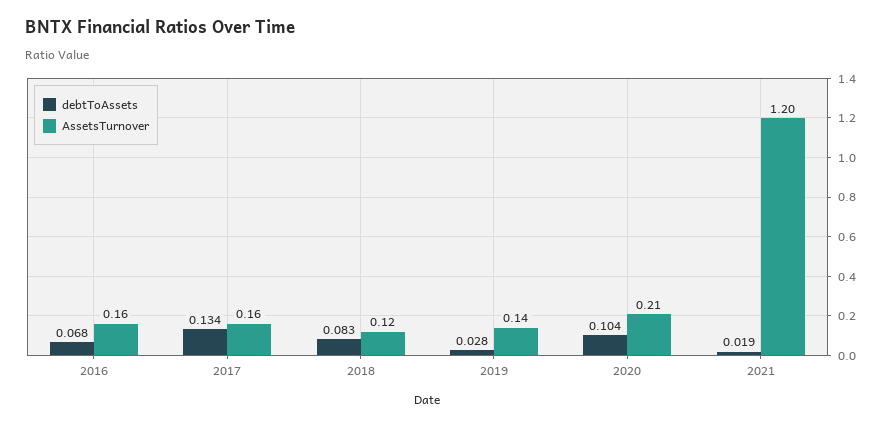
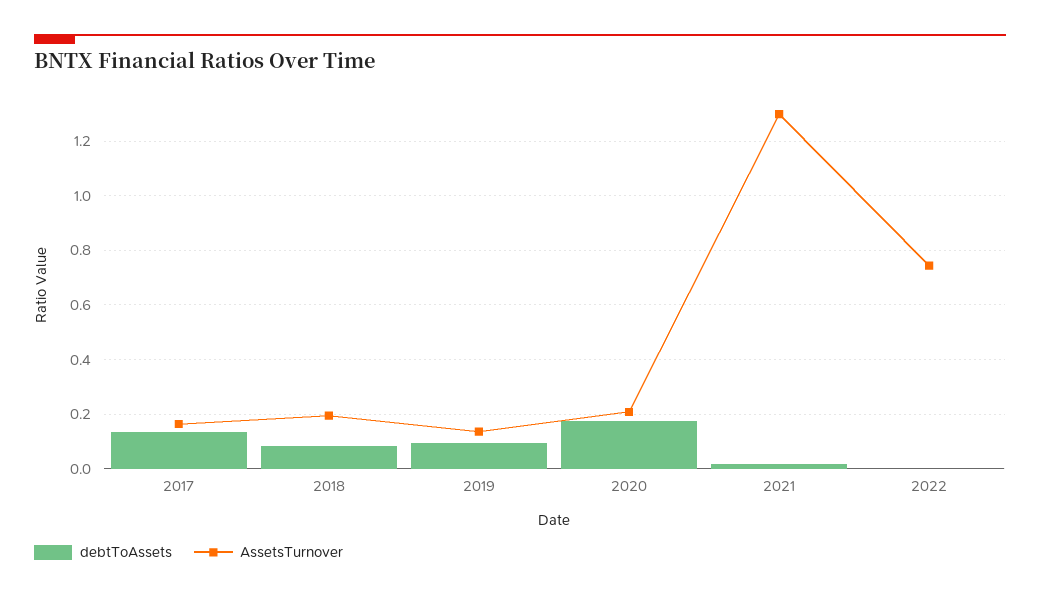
debtToAssets, 2016: 0.068 -> none
AssetsTurnover, 2016: 0.16 -> none
AssetsTurnover, 2018: 0.12 -> 0.2
debtToAssets, 2019: 0.028 -> 0.1
debtToAssets, 2020: 0.104 -> 0.175
AssetsTurnover, 2021: 1.2 -> 1.3
debtToAssets, 2022: none -> 0
AssetsTurnover, 2022: none -> 0.75

